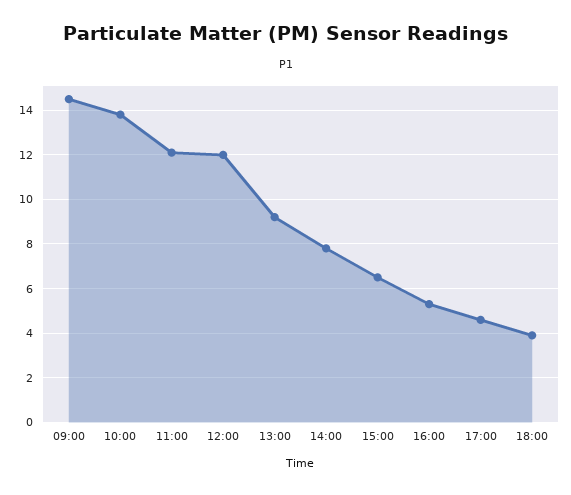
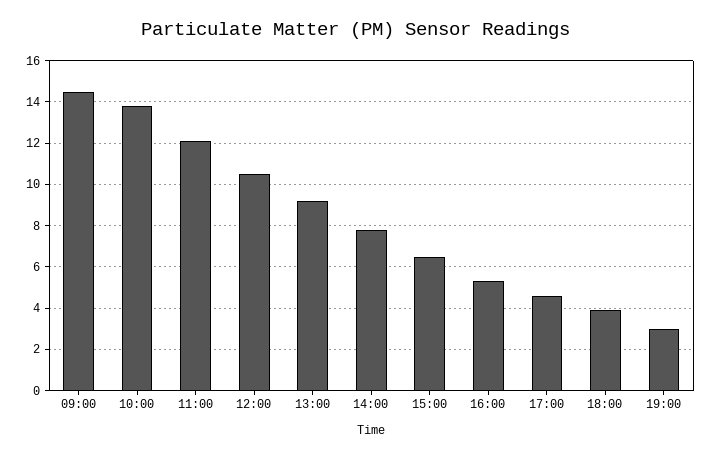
12:00: 12 -> 10.5
19:00: none -> 3

